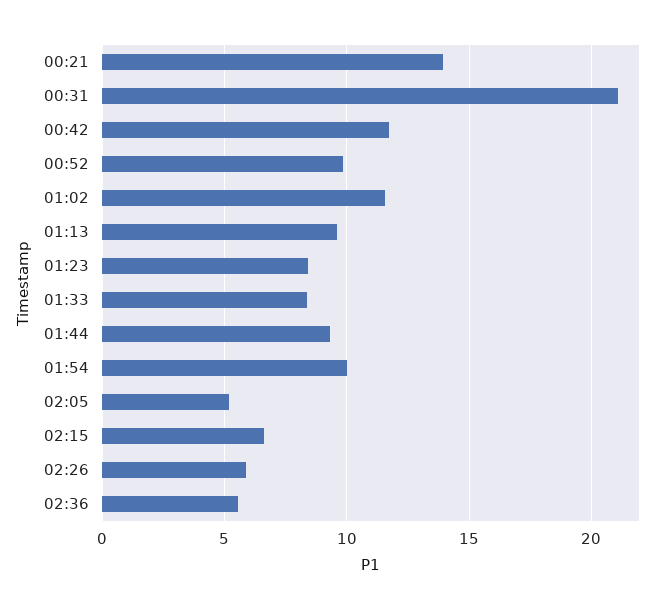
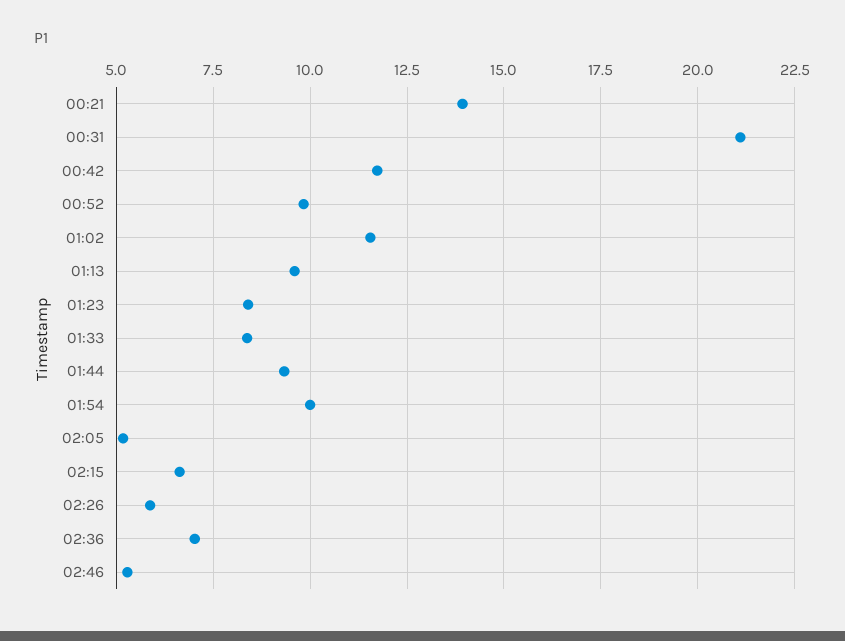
02:36: 5.5 -> 7
02:46: none -> 5.25

